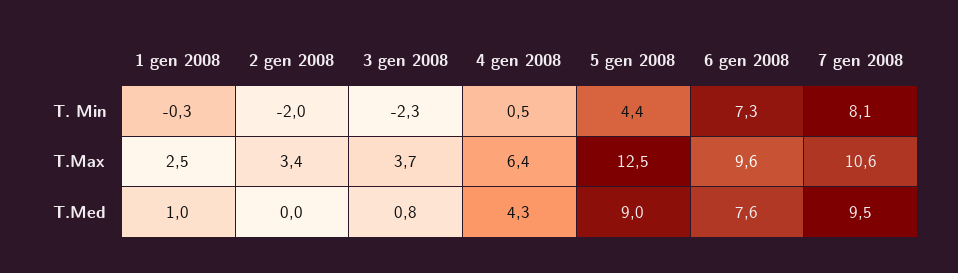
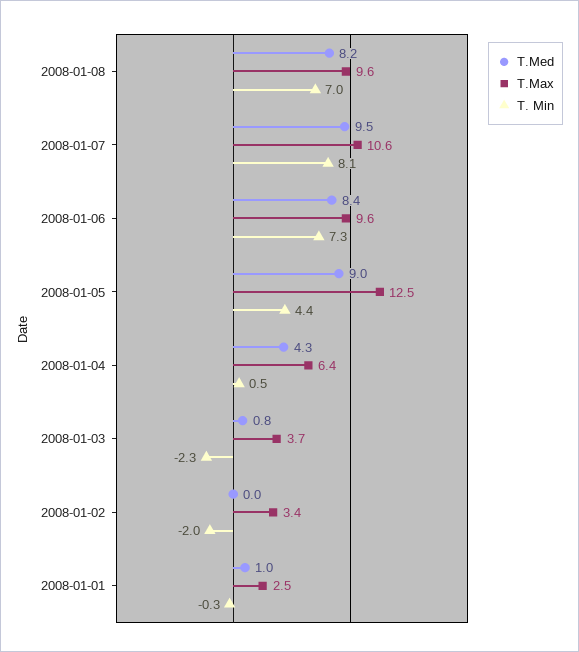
T.Med, 6 gen 2008: 7.6 -> 8.4
T.Med, 2008-01-08: none -> 8.2
T.Max, 2008-01-08: none -> 9.6
T. Min, 2008-01-08: none -> 7

